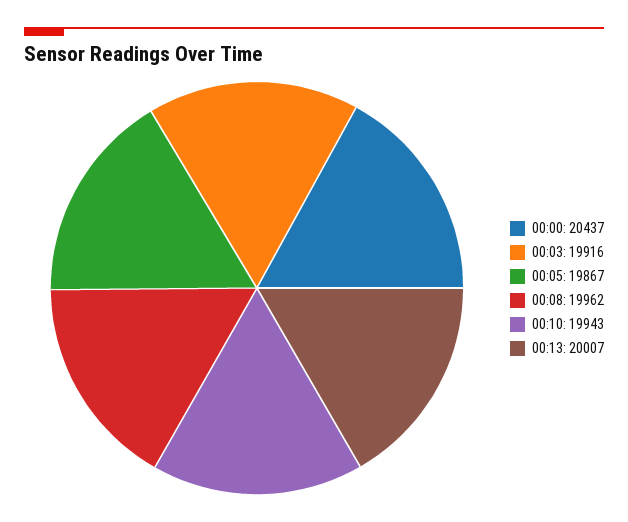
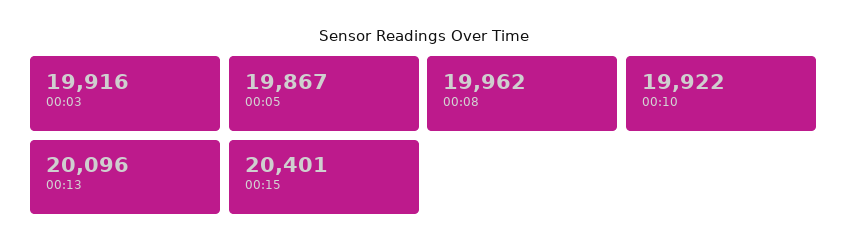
00:00: 20437 -> none
00:10: 19943 -> 19922
00:13: 20007 -> 20096
00:15: none -> 20401

